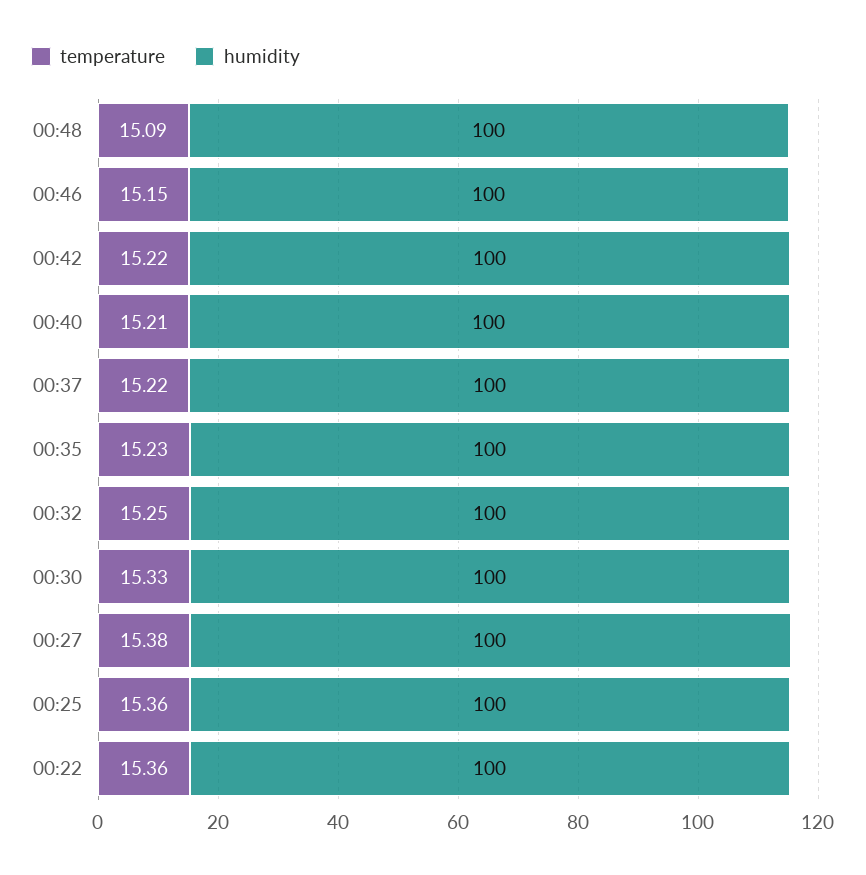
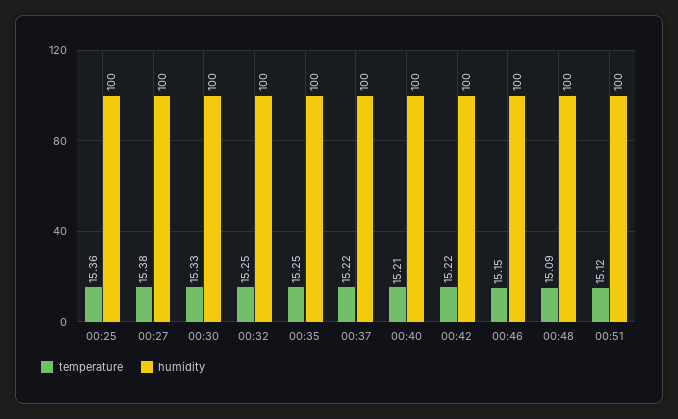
temperature, 00:35: 15.23 -> 15.25
temperature, 00:22: 15.36 -> none
humidity, 00:22: 100 -> none
temperature, 00:51: none -> 15.12
humidity, 00:51: none -> 100

